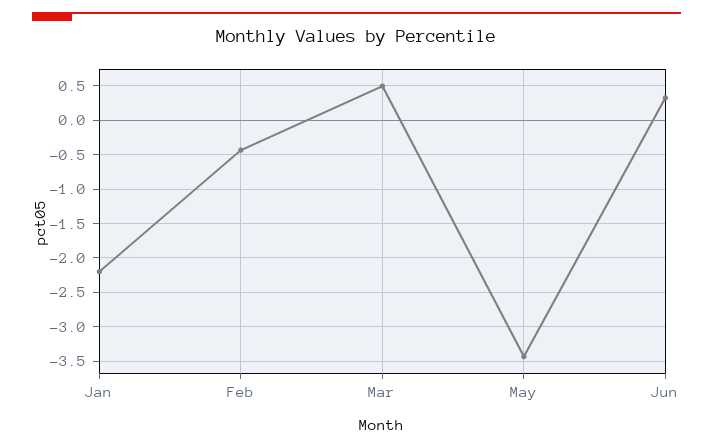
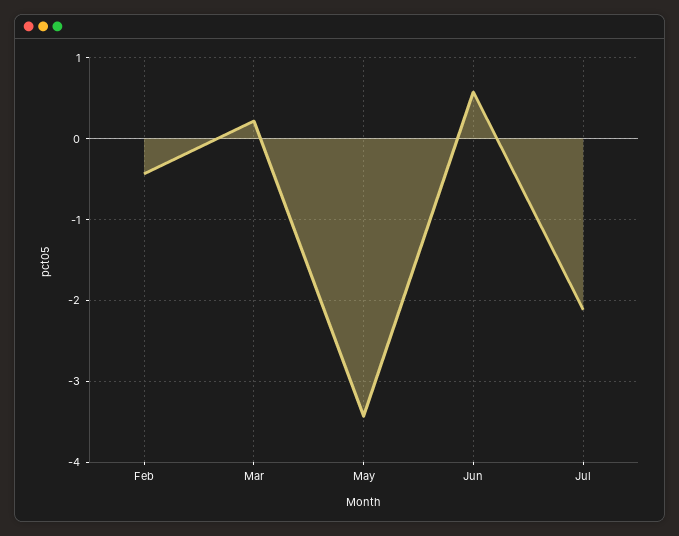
Jan: -2.2 -> none
Mar: 0.5 -> 0.2
Jun: 0.3 -> 0.6
Jul: none -> -2.1

